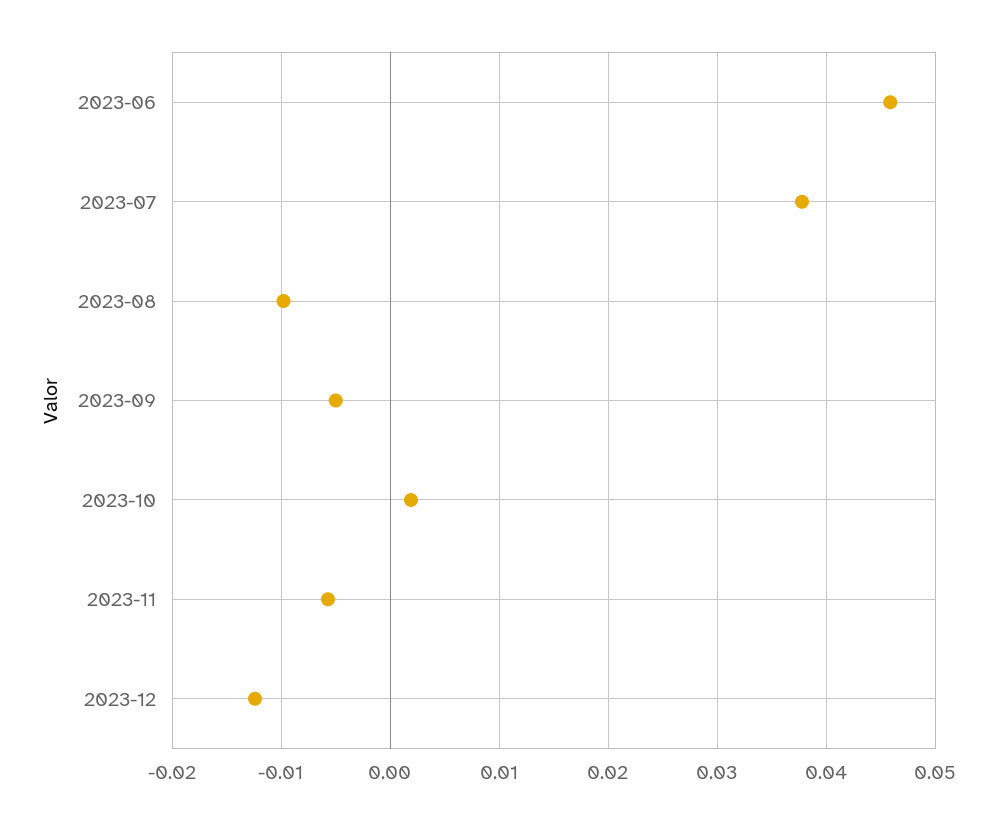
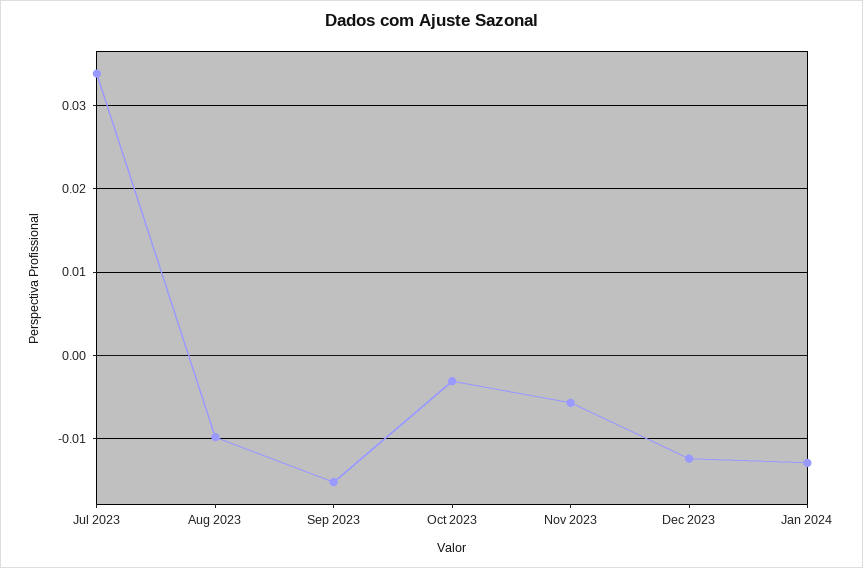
2023-06: 0.046 -> none
2023-07: 0.038 -> 0.034
2023-09: -0.005 -> -0.015
2023-10: 0.002 -> -0.003
Jan 2024: none -> -0.013

